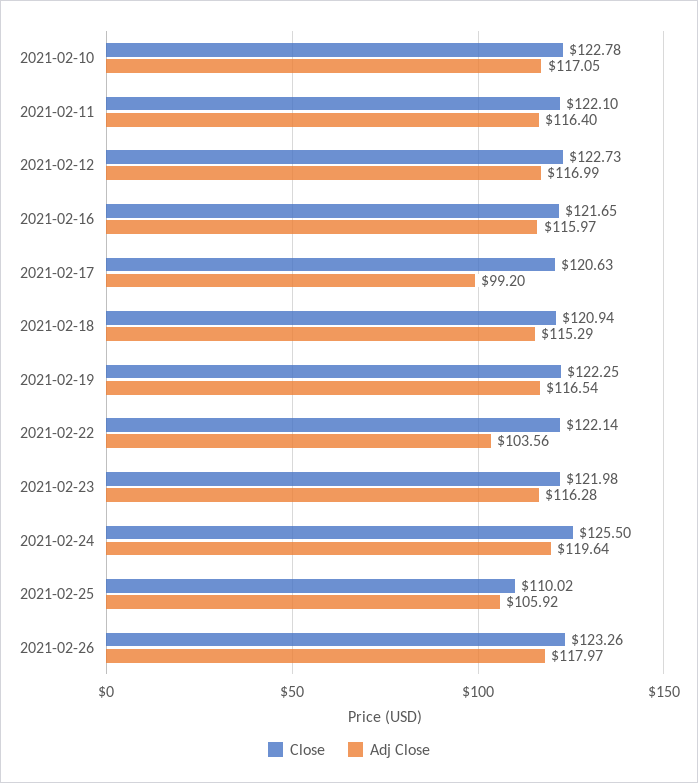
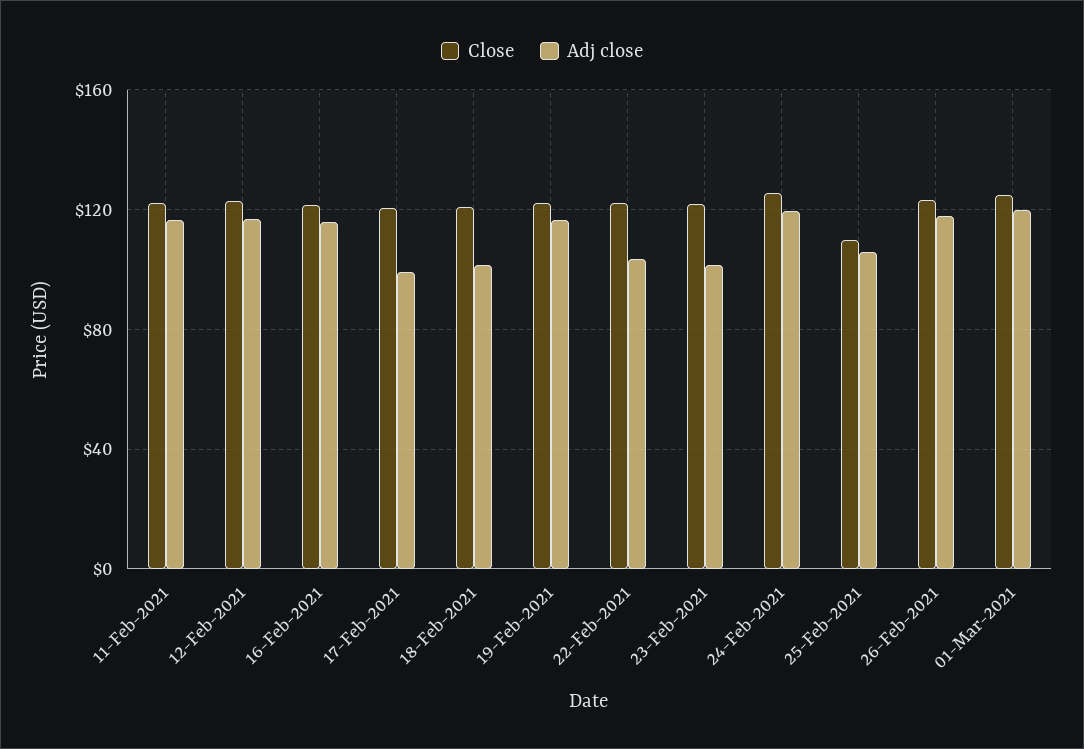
Close, 2021-02-10: 122.78 -> none
Adj Close, 2021-02-10: 117.05 -> none
Adj Close, 2021-02-18: 115.29 -> 100
Adj Close, 2021-02-23: 116.28 -> 100
Close, 01-Mar-2021: none -> 125
Adj Close, 01-Mar-2021: none -> 120

